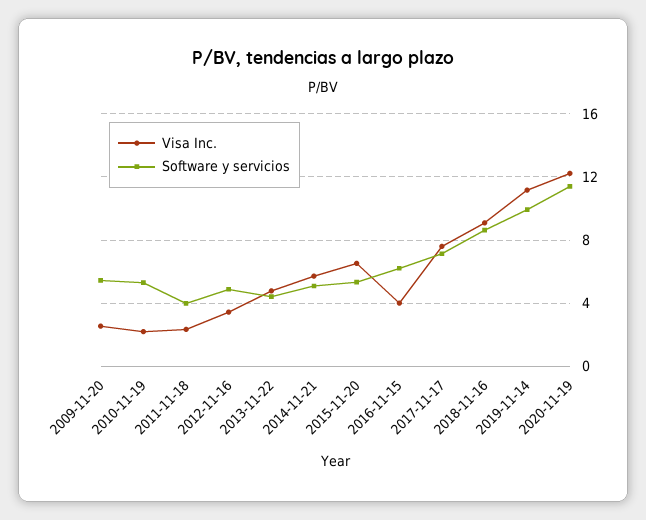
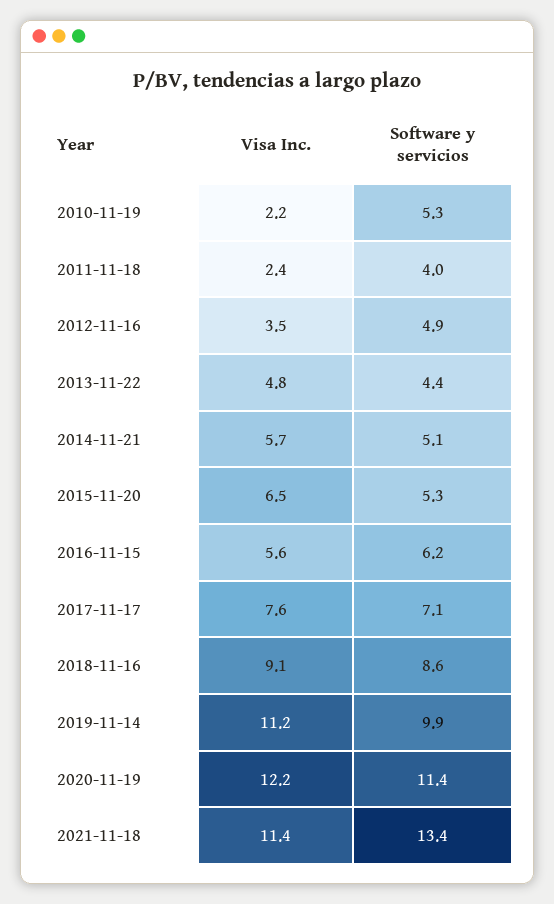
Visa Inc., 2009-11-20: 2.5 -> none
Software y servicios, 2009-11-20: 5.5 -> none
Visa Inc., 2016-11-15: 4 -> 5.6
Visa Inc., 2021-11-18: none -> 11.4
Software y servicios, 2021-11-18: none -> 13.4

